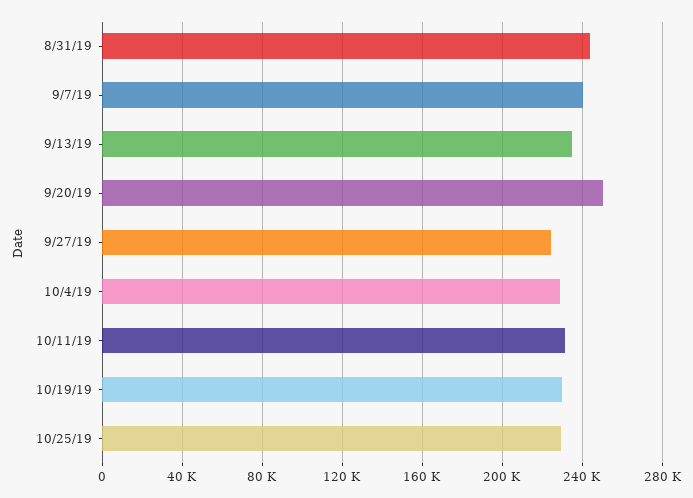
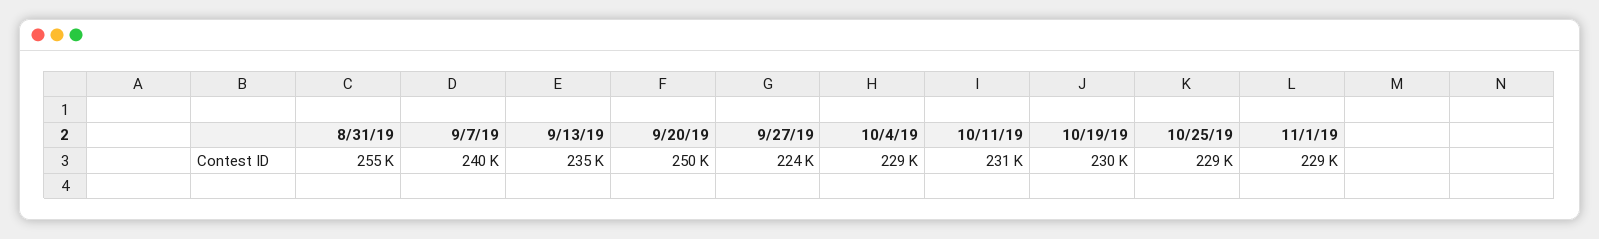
8/31/19: 245000 -> 255000
11/1/19: none -> 229000

